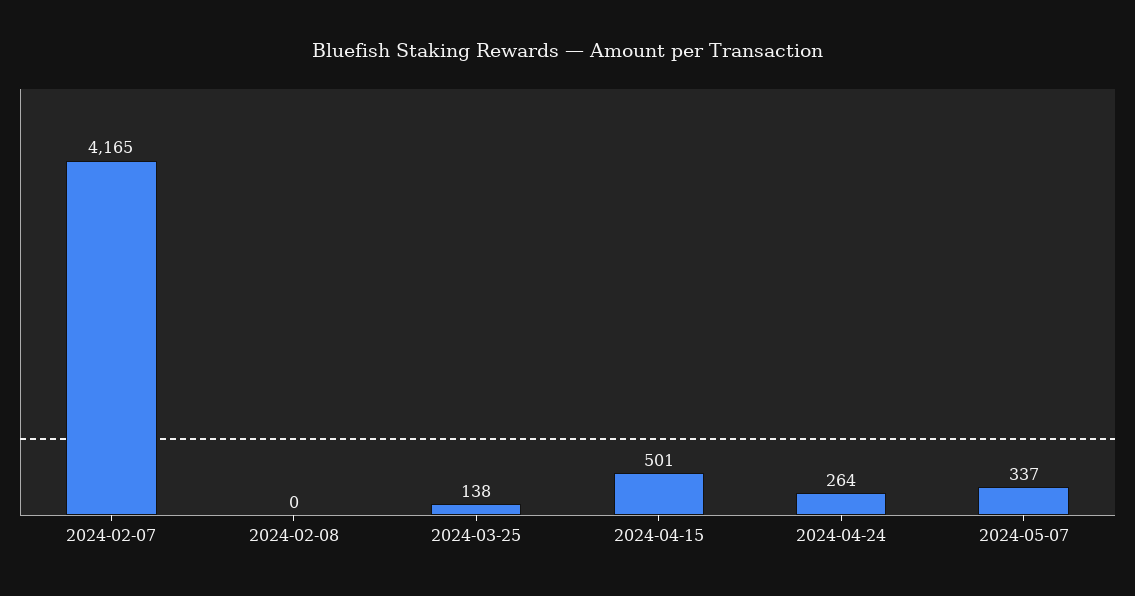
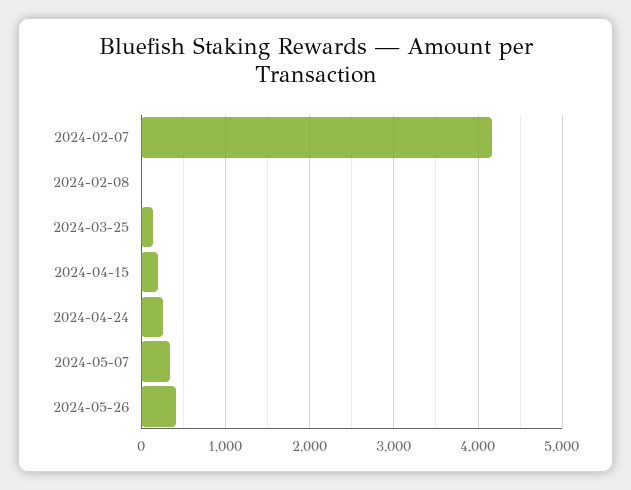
2024-04-15: 501 -> 200
2024-05-26: none -> 400

